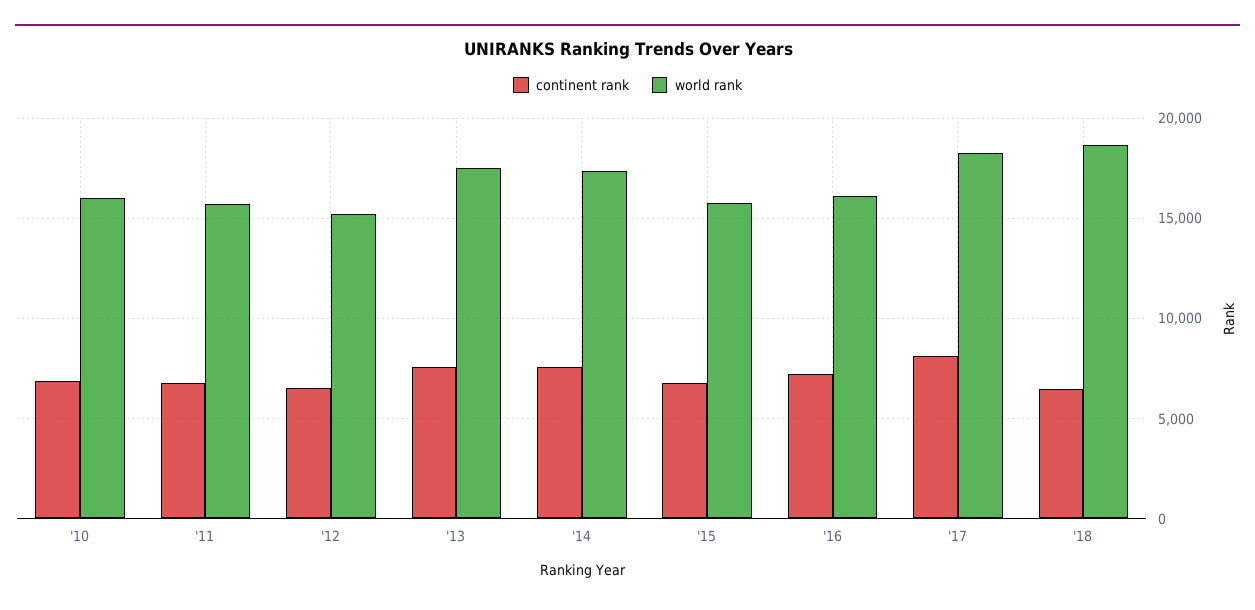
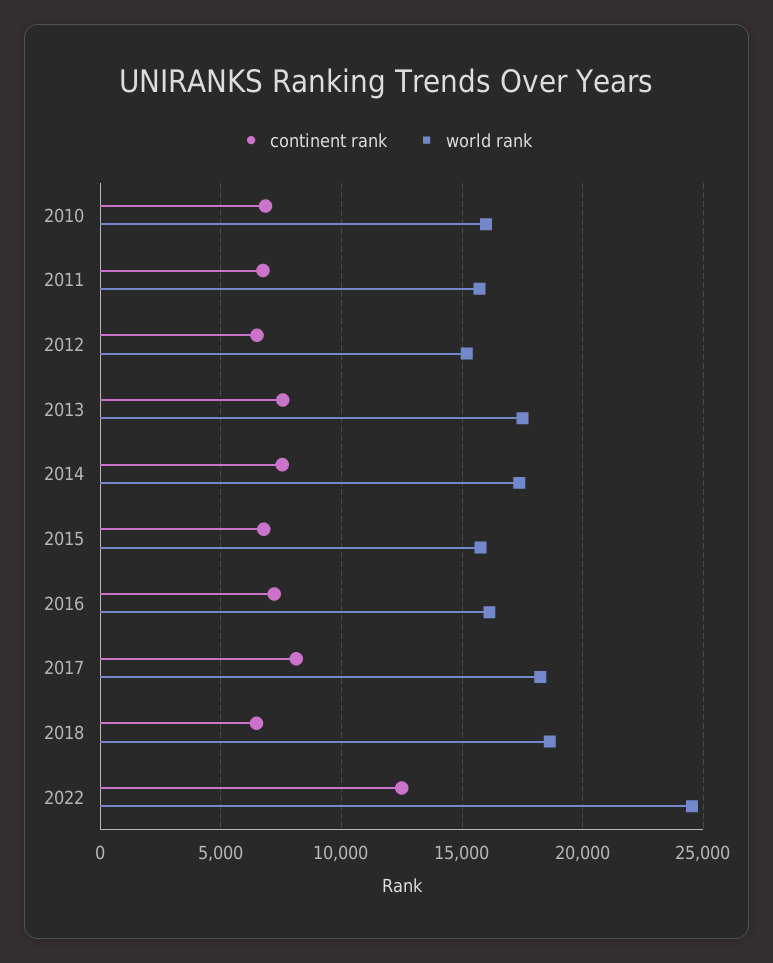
continent rank, 2022: none -> 12500
world rank, 2022: none -> 24500

